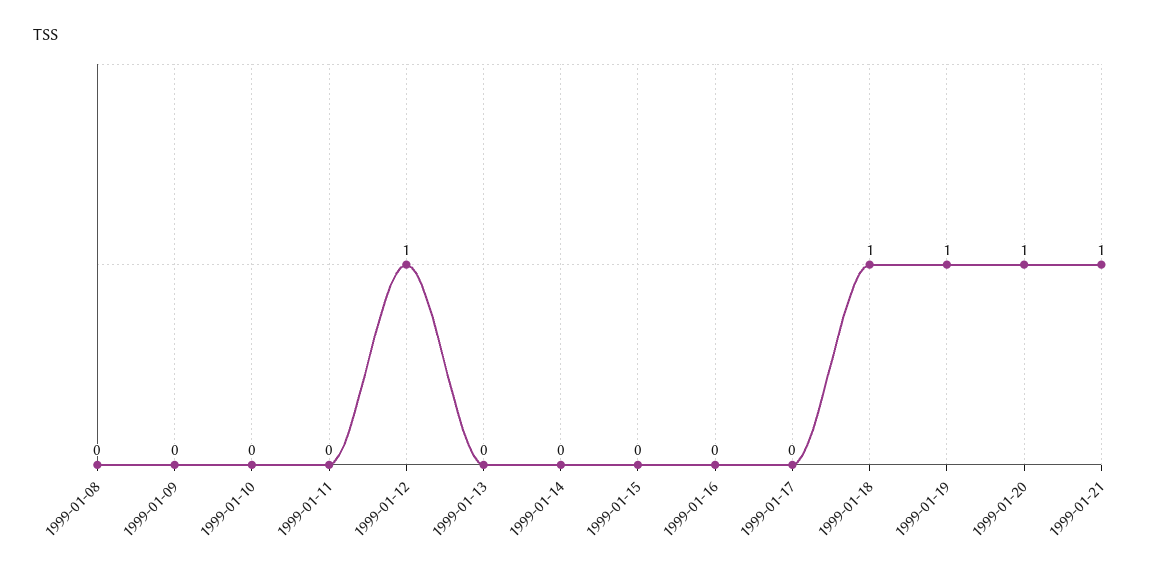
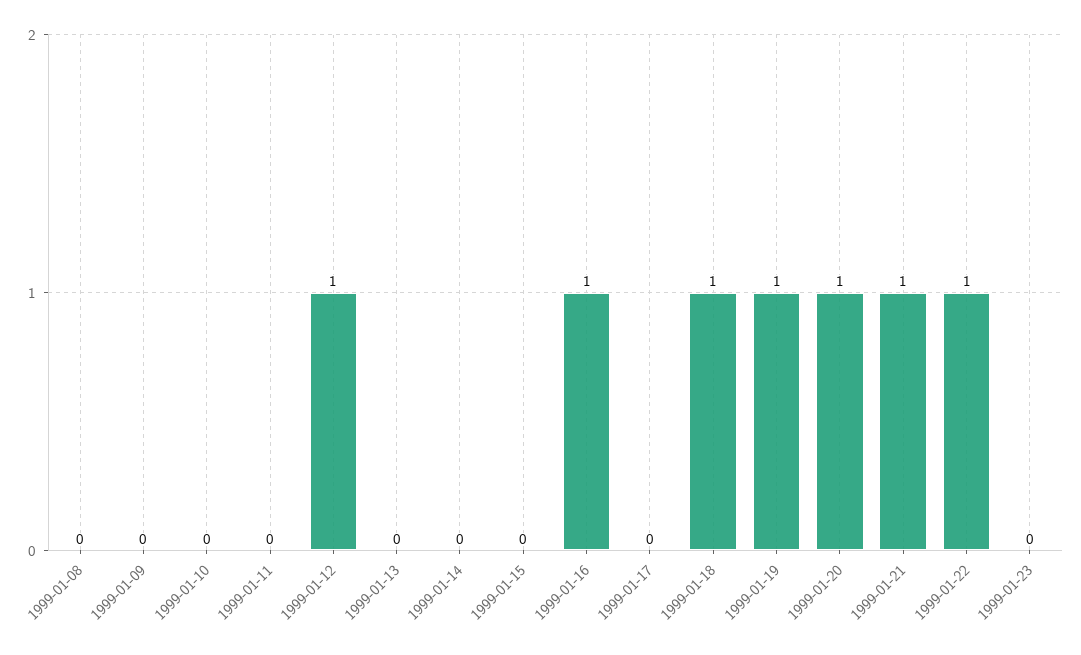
1999-01-16: 0 -> 1
1999-01-22: none -> 1
1999-01-23: none -> 0

